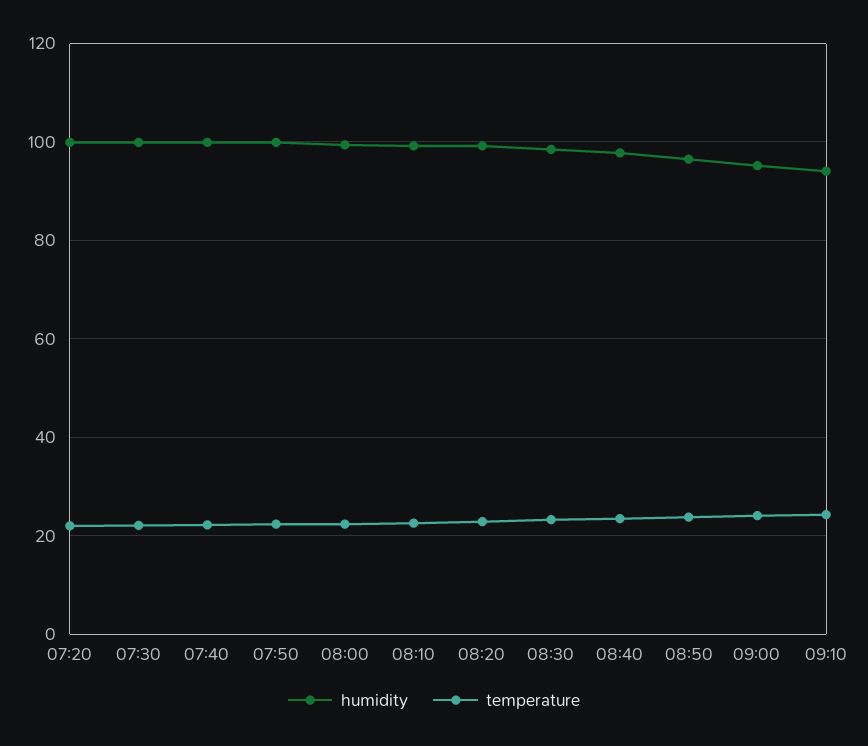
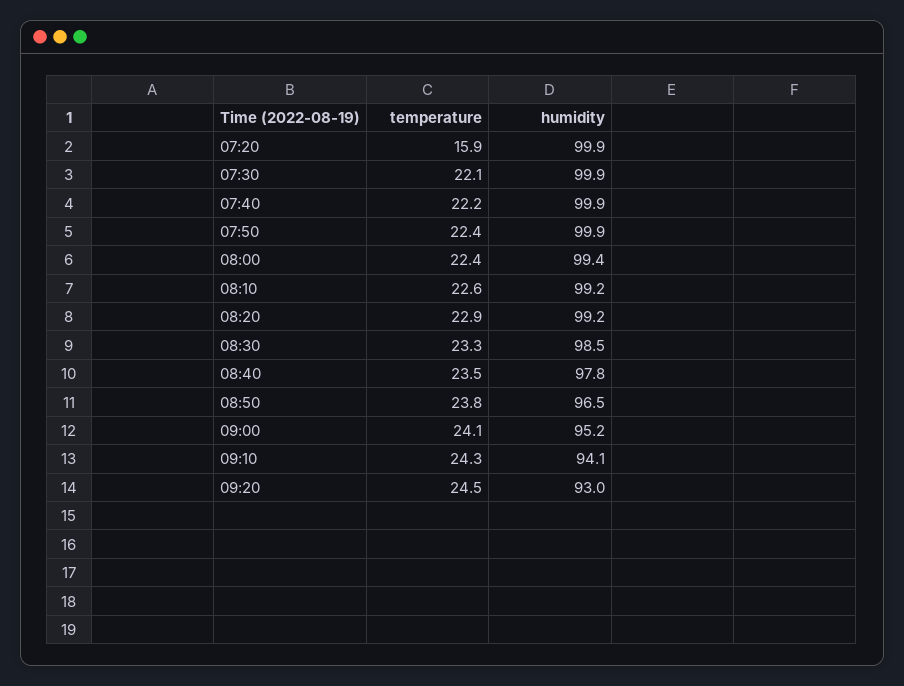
temperature, 07:20: 22 -> 15.9
temperature, 09:20: none -> 24.5
humidity, 09:20: none -> 93

